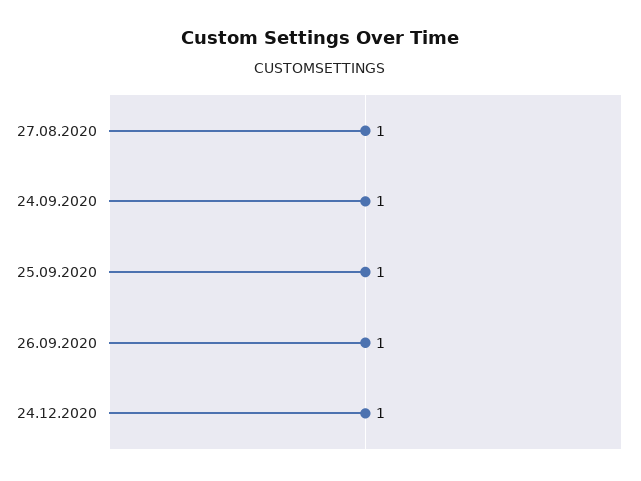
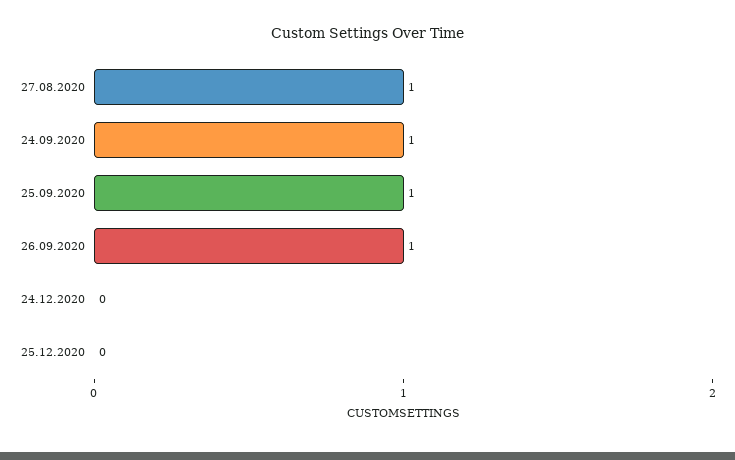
24.12.2020: 1 -> 0
25.12.2020: none -> 0

